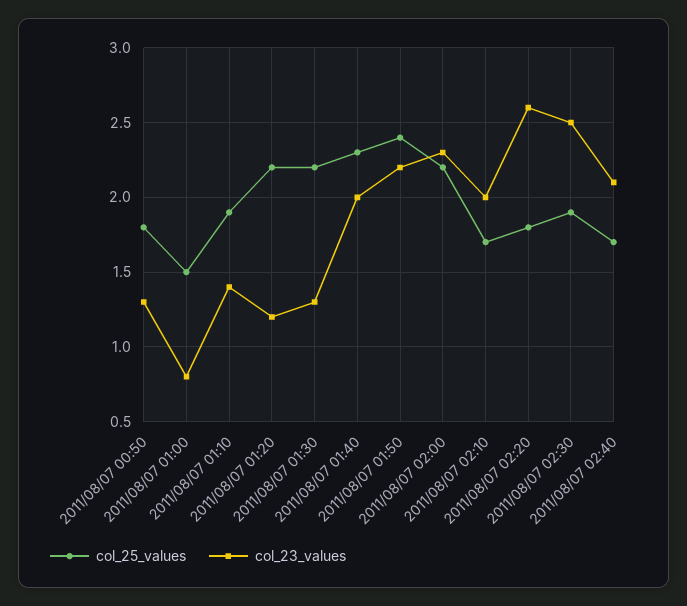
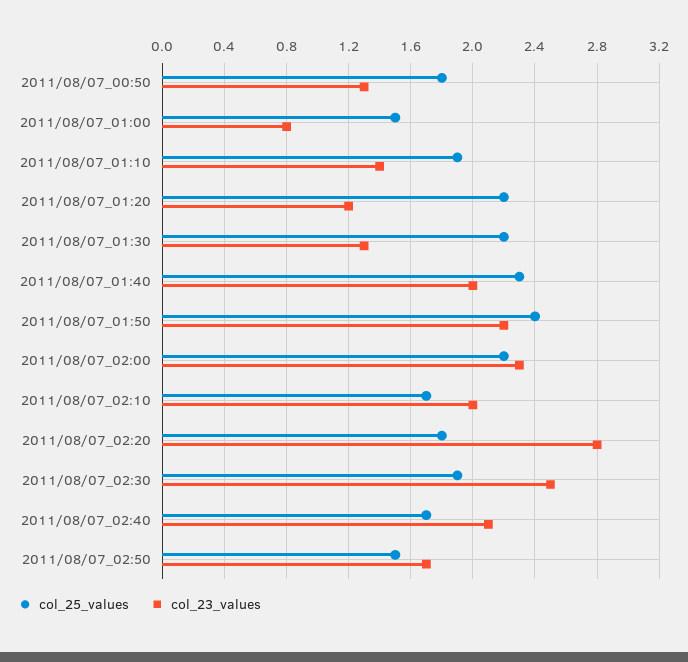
col_23_values, 2011/08/07 02:20: 2.6 -> 2.8
col_25_values, 2011/08/07_02:50: none -> 1.5
col_23_values, 2011/08/07_02:50: none -> 1.7

